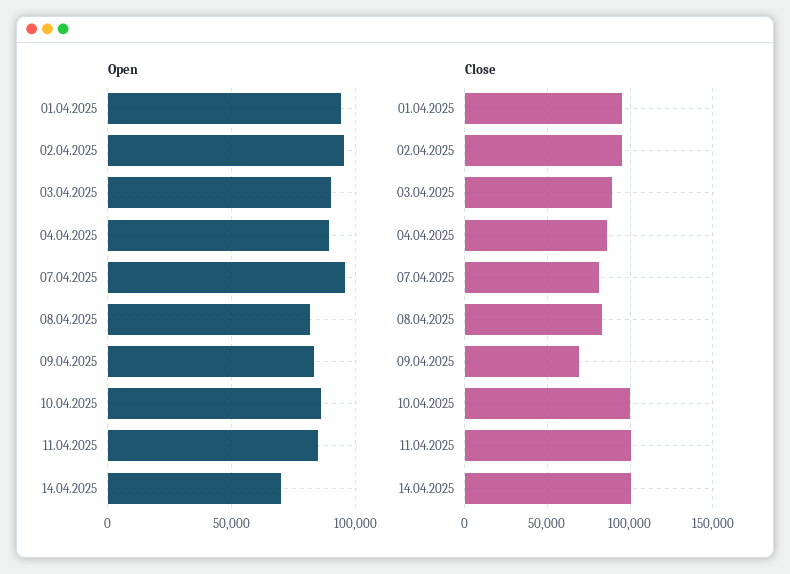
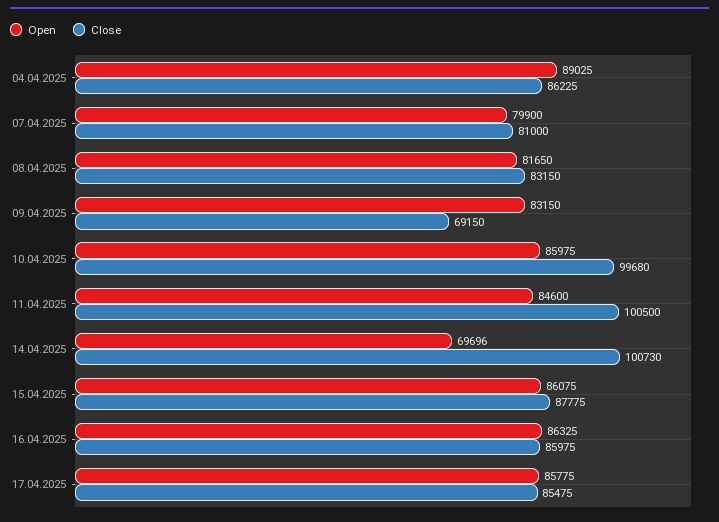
Open, 01.04.2025: 95000 -> none
Open, 02.04.2025: 95000 -> none
Open, 03.04.2025: 90000 -> none
Open, 07.04.2025: 95000 -> 79900
Close, 01.04.2025: 95000 -> none
Close, 02.04.2025: 95000 -> none
Close, 03.04.2025: 90000 -> none
Open, 15.04.2025: none -> 86075
Close, 15.04.2025: none -> 87775
Open, 16.04.2025: none -> 86325
Close, 16.04.2025: none -> 85975
Open, 17.04.2025: none -> 85775
Close, 17.04.2025: none -> 85475

